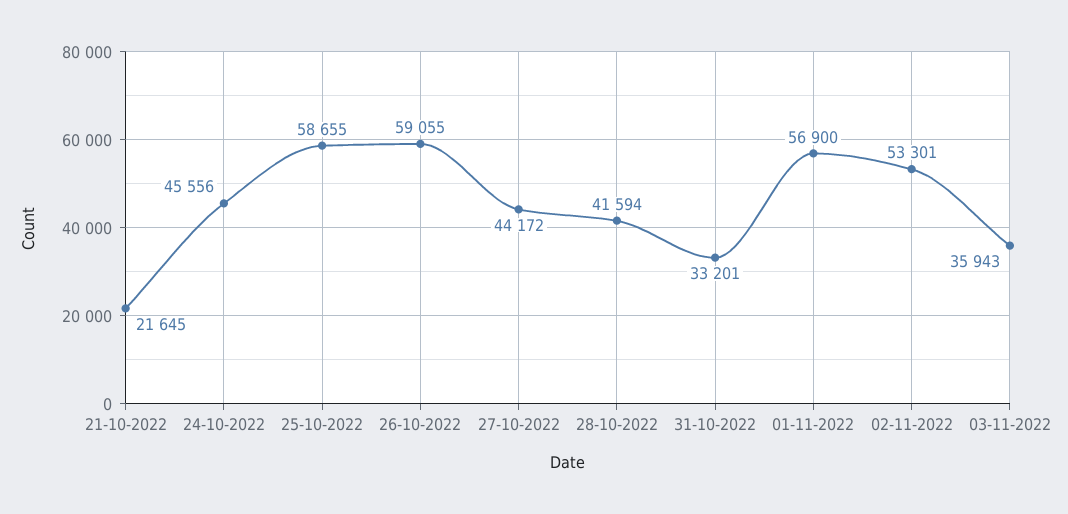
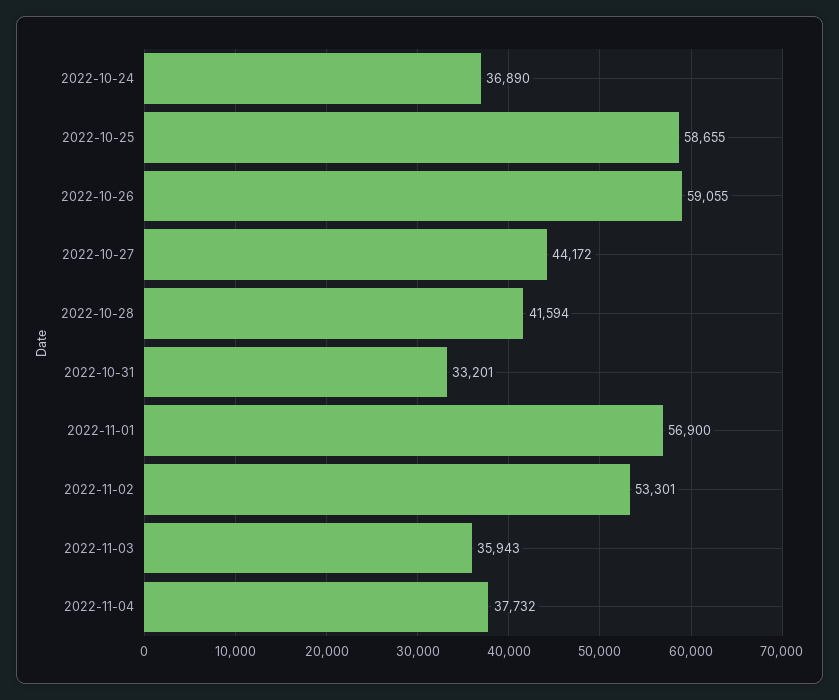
21-10-2022: 21645 -> none
24-10-2022: 45556 -> 36890
2022-11-04: none -> 37732

